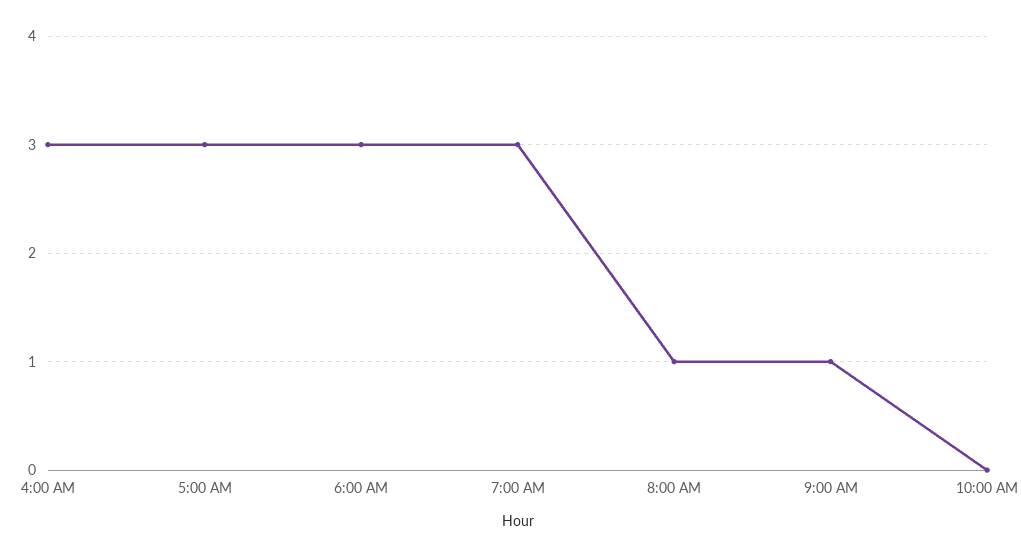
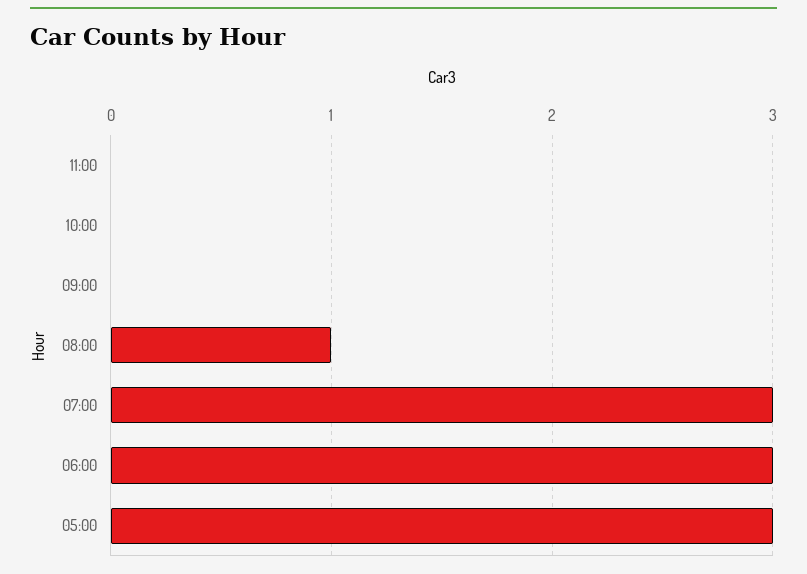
4:00 AM: 3 -> none
9:00 AM: 1 -> 0
11:00: none -> 0

